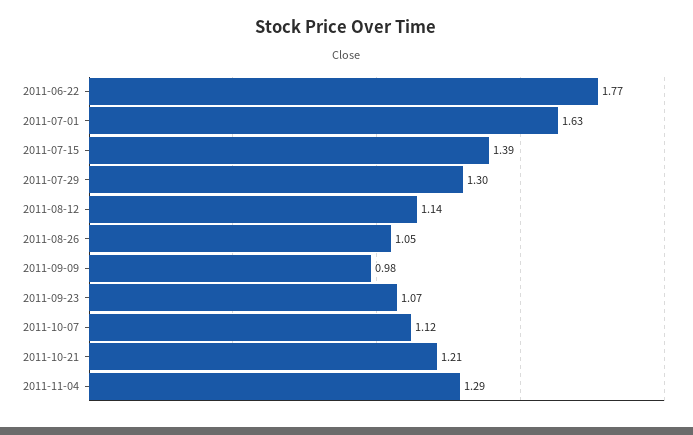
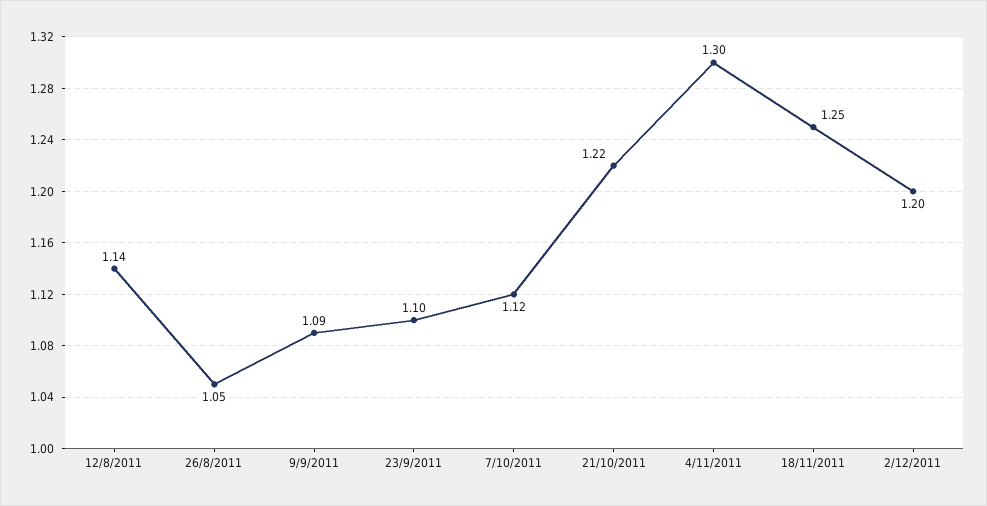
2011-06-22: 1.77 -> none
2011-07-01: 1.63 -> none
2011-07-15: 1.39 -> none
2011-07-29: 1.3 -> none
2011-09-09: 0.98 -> 1.09
2011-09-23: 1.07 -> 1.1
2011-10-21: 1.21 -> 1.22
2011-11-04: 1.29 -> 1.3
18/11/2011: none -> 1.25
2/12/2011: none -> 1.2

